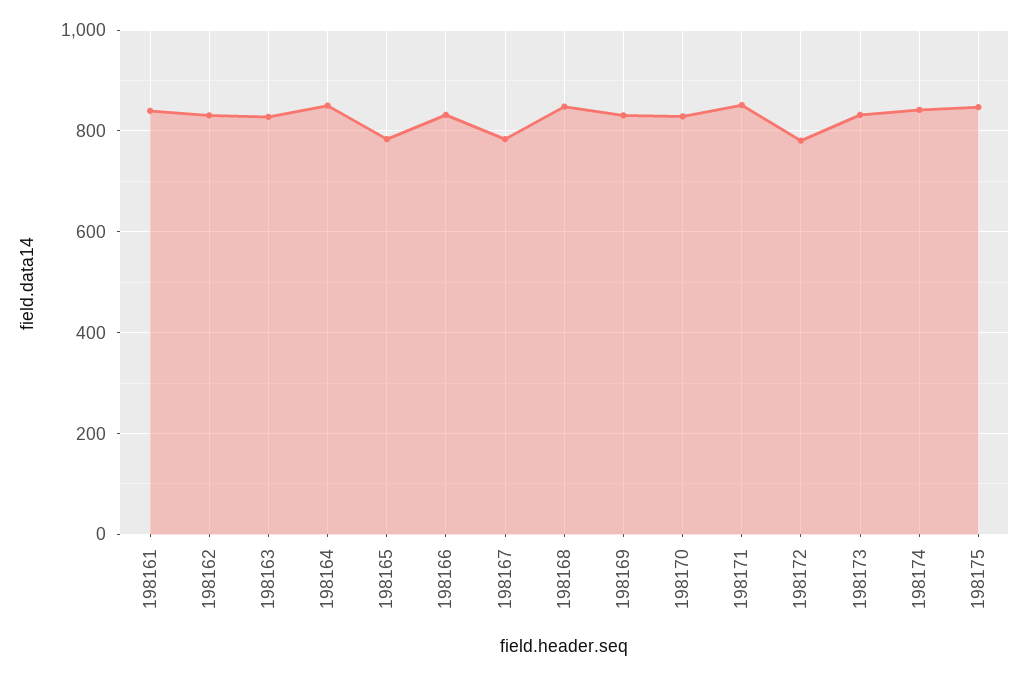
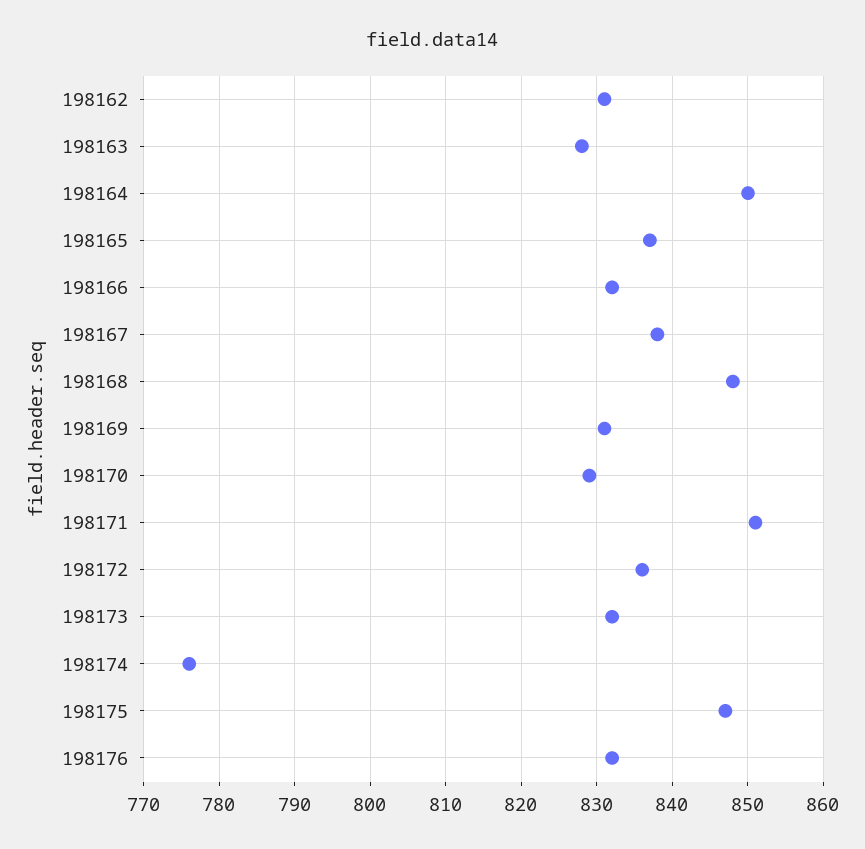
198161: 840 -> none
198165: 780 -> 837
198167: 780 -> 838
198172: 780 -> 836
198174: 840 -> 776
198176: none -> 832

